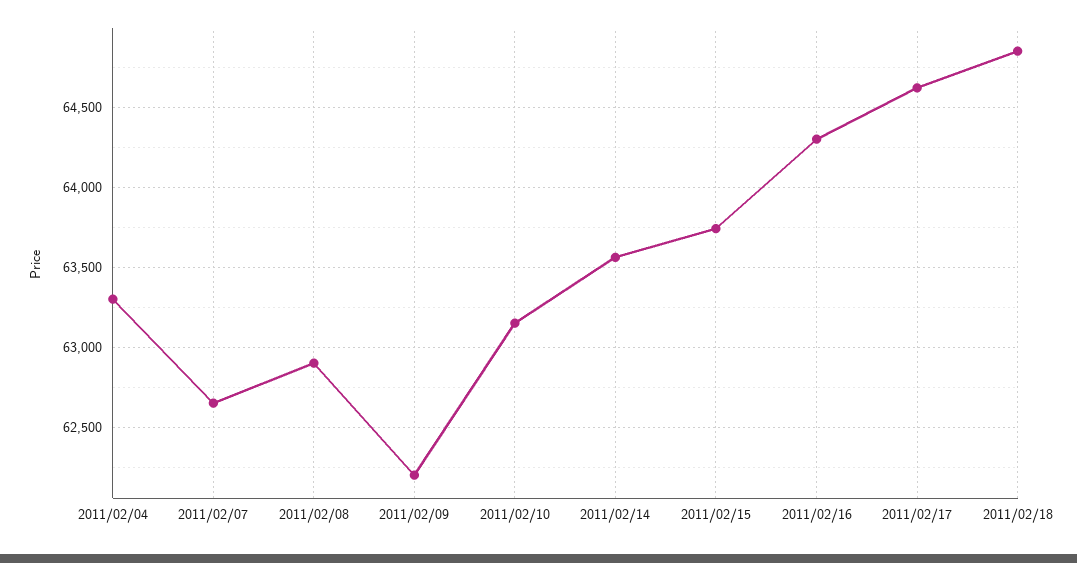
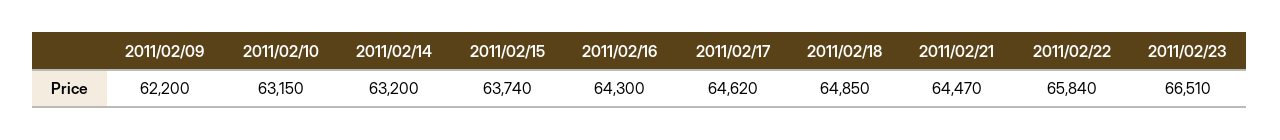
2011/02/04: 63300 -> none
2011/02/07: 62650 -> none
2011/02/08: 62900 -> none
2011/02/14: 63550 -> 63200
2011/02/21: none -> 64470
2011/02/22: none -> 65840
2011/02/23: none -> 66510

